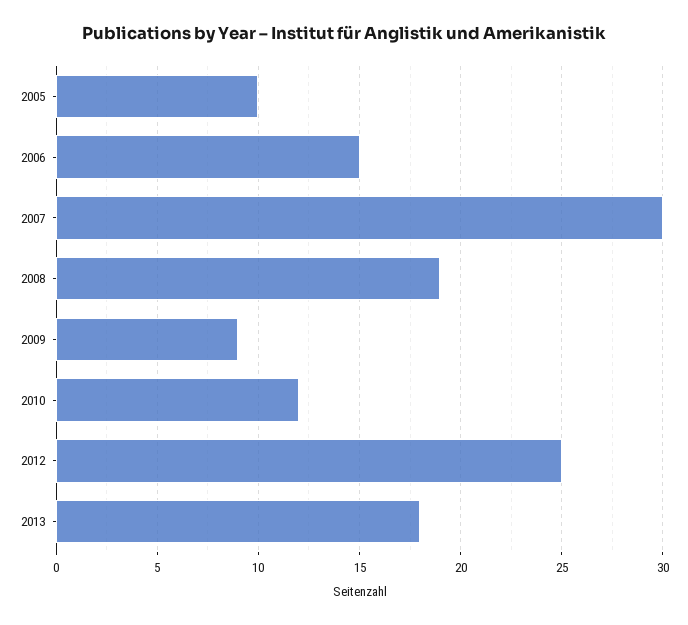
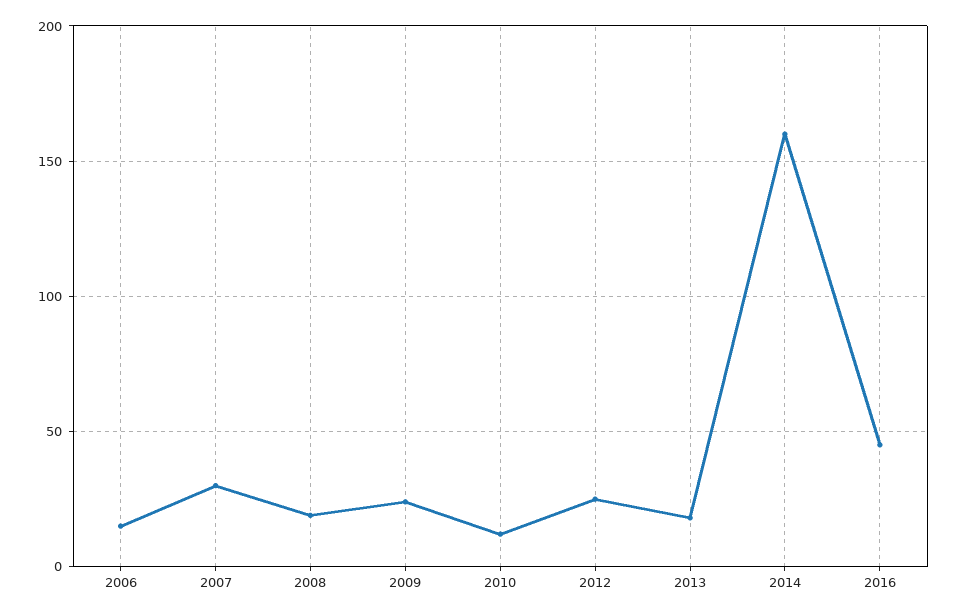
2005: 10 -> none
2009: 9 -> 25
2014: none -> 160
2016: none -> 45

